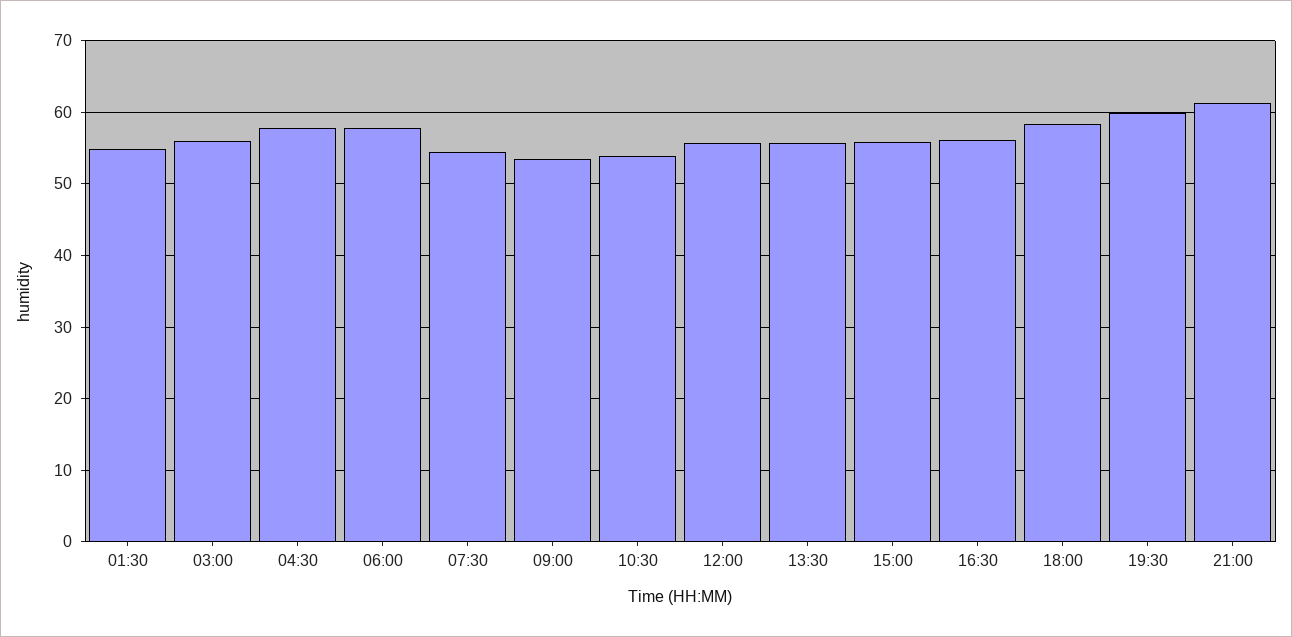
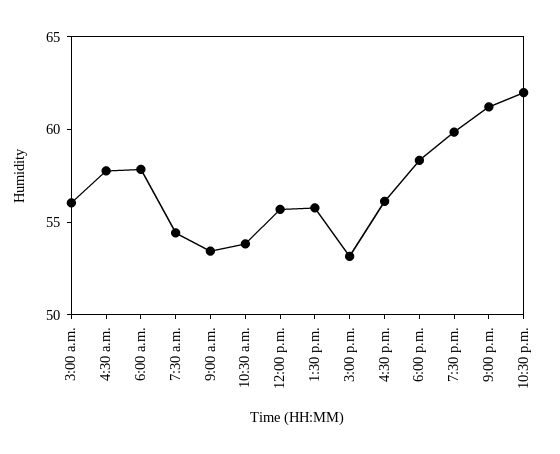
01:30: 55 -> none
15:00: 56 -> 53
10:30 p.m.: none -> 62

